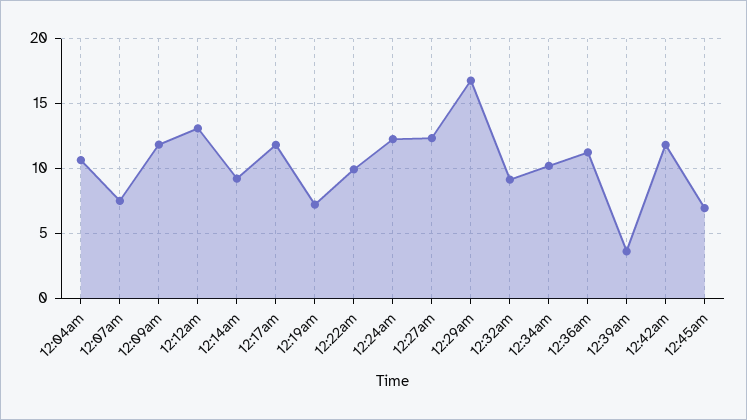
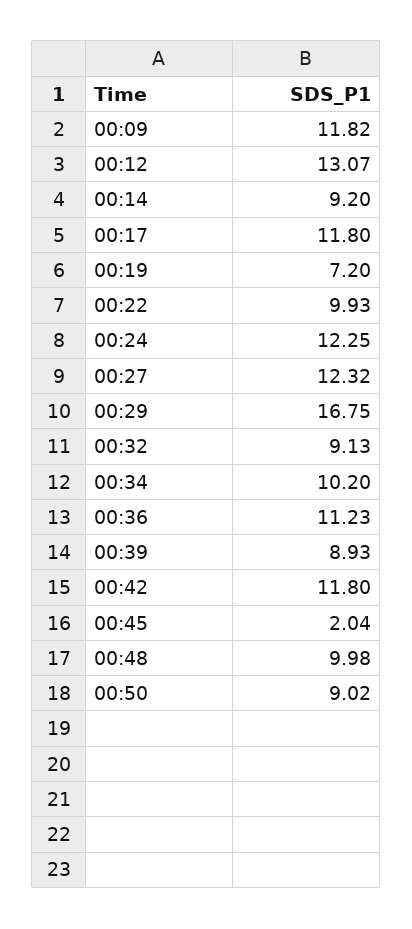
12:04am: 10.5 -> none
12:07am: 7.5 -> none
12:39am: 3.5 -> 8.93
12:45am: 7 -> 2.04
00:48: none -> 9.98
00:50: none -> 9.02

